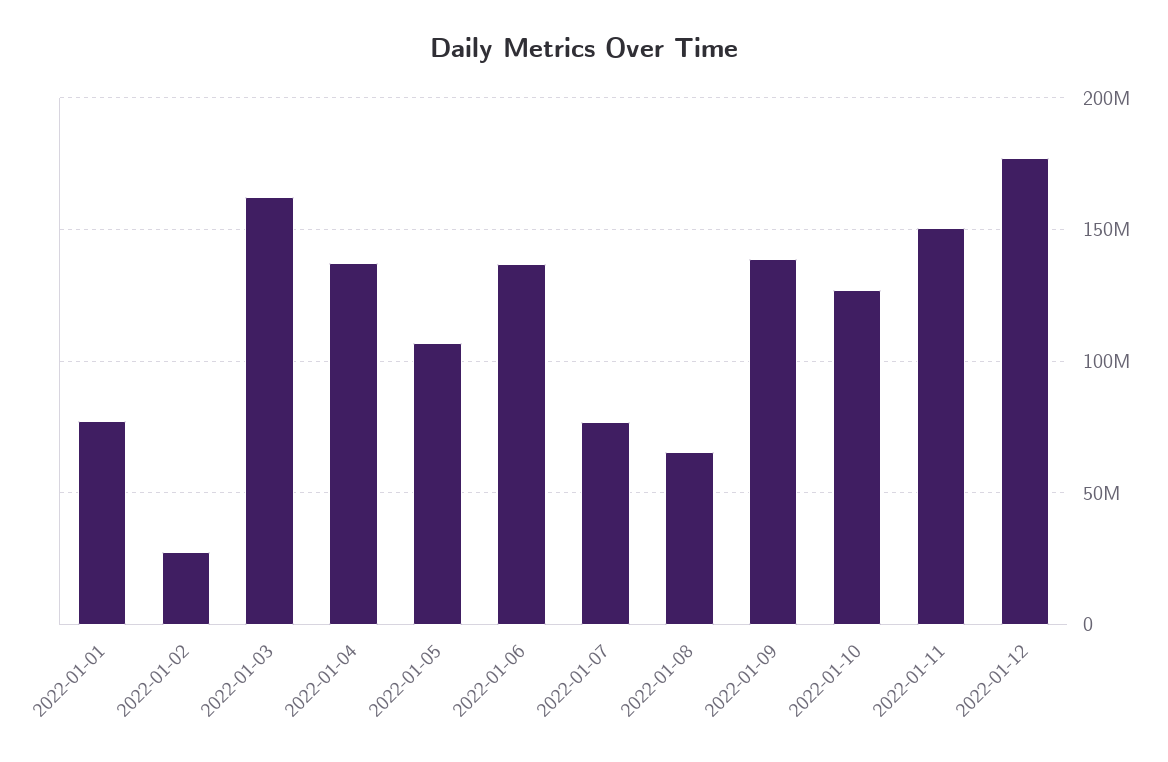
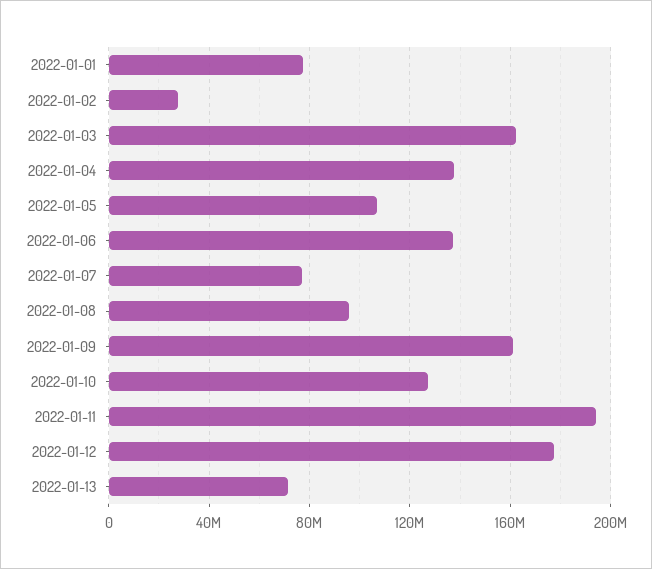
2022-01-08: 65000000 -> 95000000
2022-01-09: 140000000 -> 160000000
2022-01-11: 150000000 -> 195000000
2022-01-13: none -> 70000000

